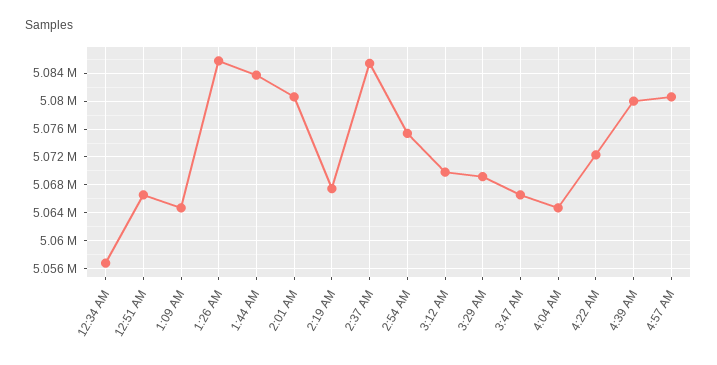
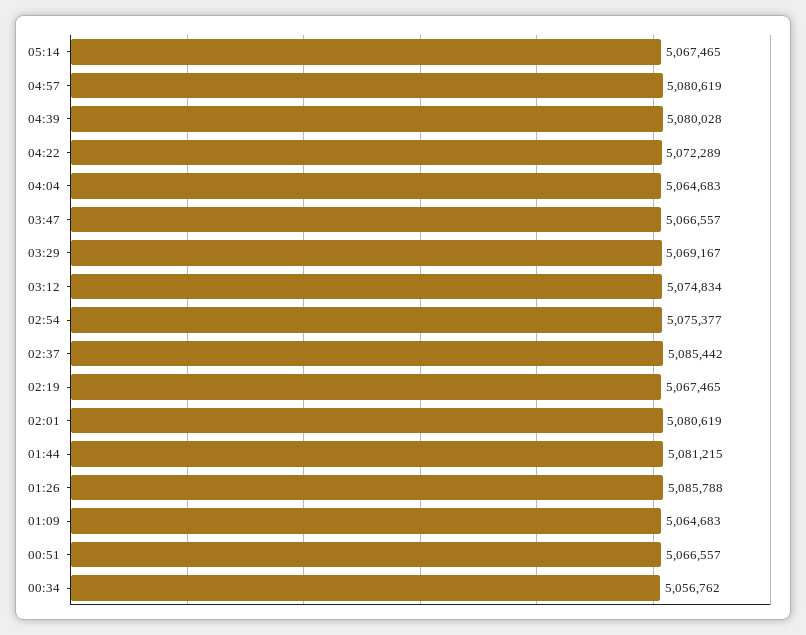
1:44 AM: 5084000 -> 5081215
3:12 AM: 5070000 -> 5074834
05:14: none -> 5067465

